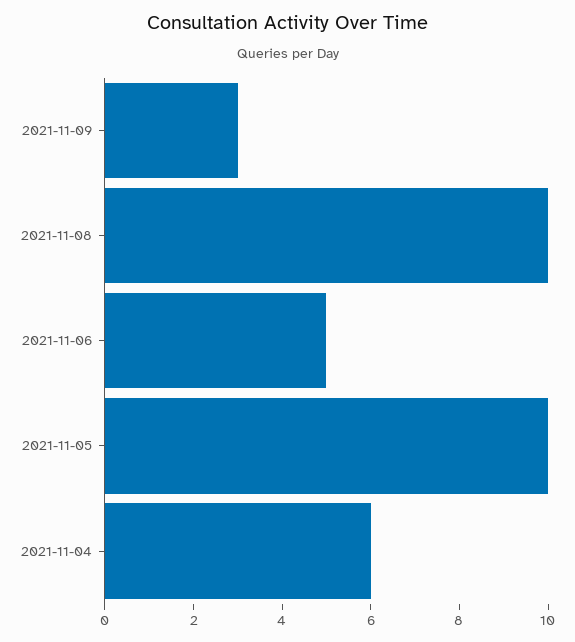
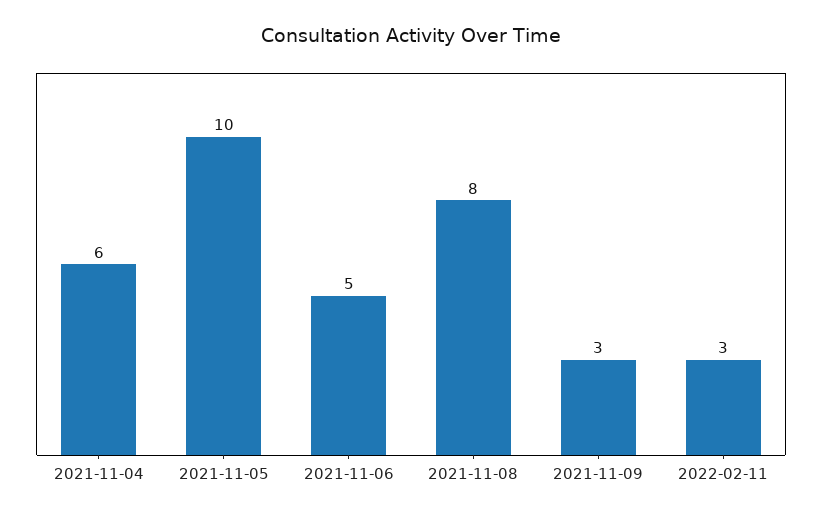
2021-11-08: 10 -> 8
2022-02-11: none -> 3

